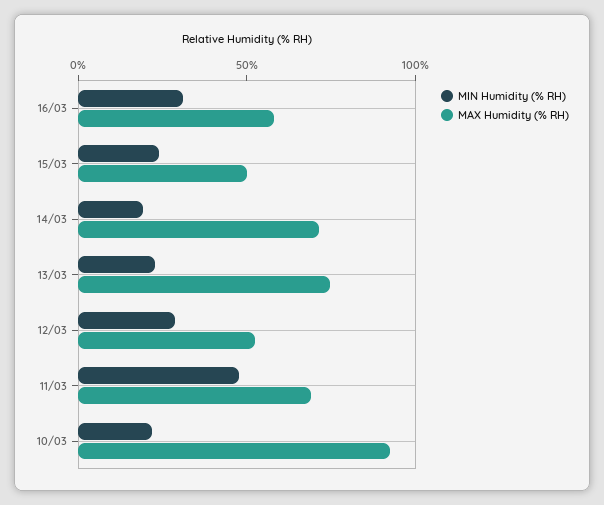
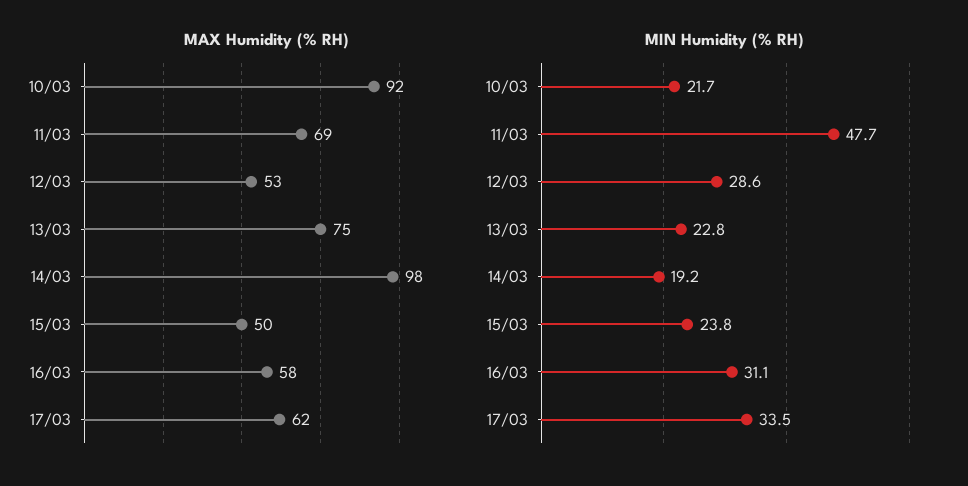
MAX Humidity (% RH), 14/03: 70 -> 98
MAX Humidity (% RH), 17/03: none -> 62
MIN Humidity (% RH), 17/03: none -> 33.5

